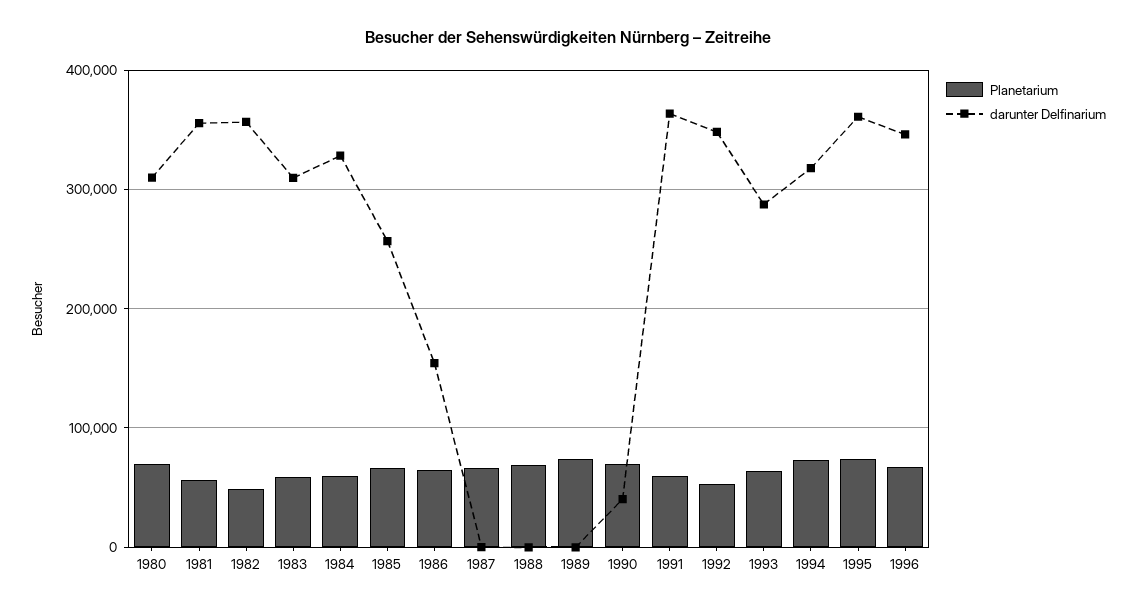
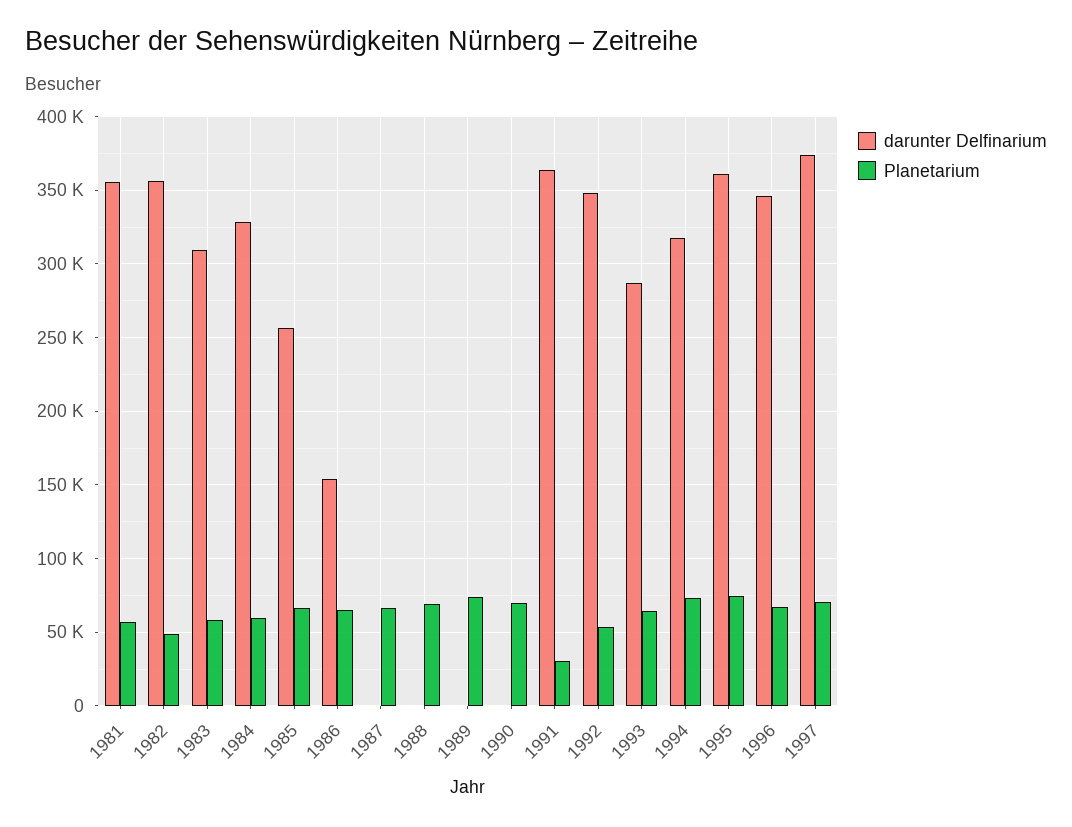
Planetarium, 1980: 70000 -> none
darunter Delfinarium, 1980: 310000 -> none
darunter Delfinarium, 1990: 40000 -> 0
Planetarium, 1991: 60000 -> 30000
darunter Delfinarium, 1997: none -> 375000
Planetarium, 1997: none -> 70000

